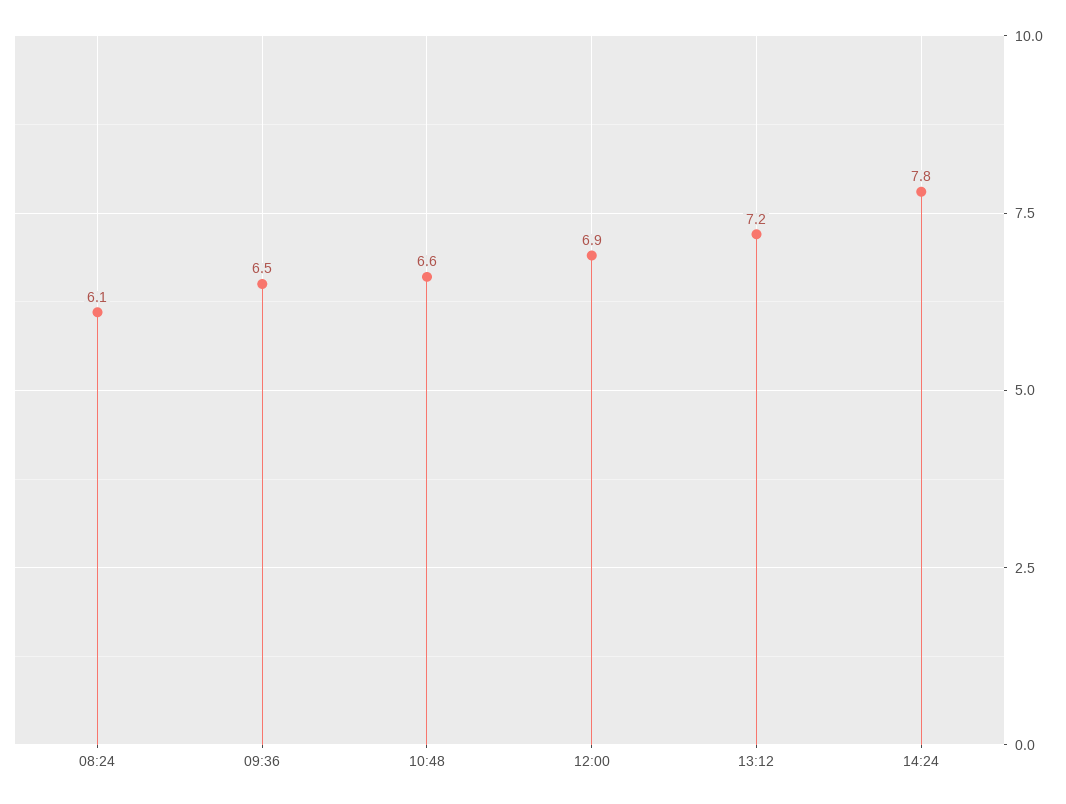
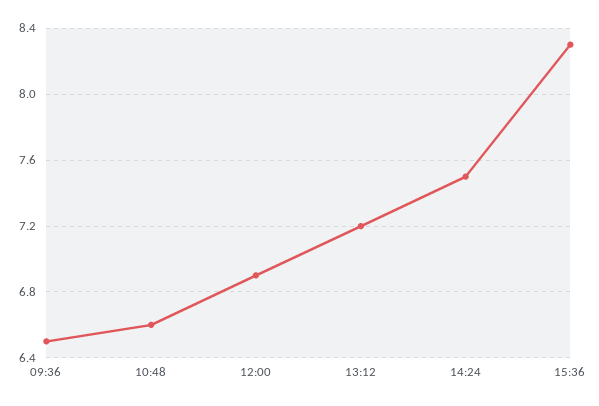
08:24: 6.1 -> none
14:24: 7.8 -> 7.5
15:36: none -> 8.3

